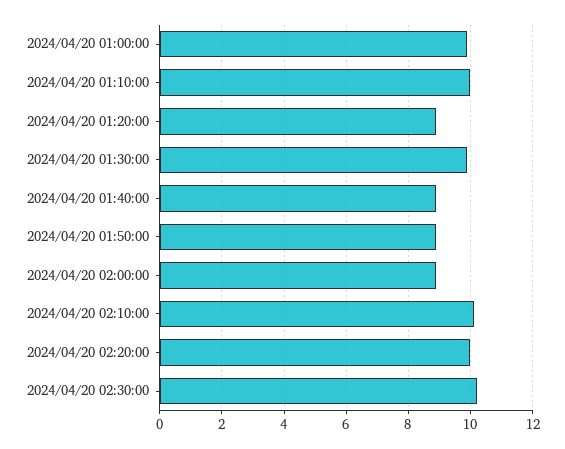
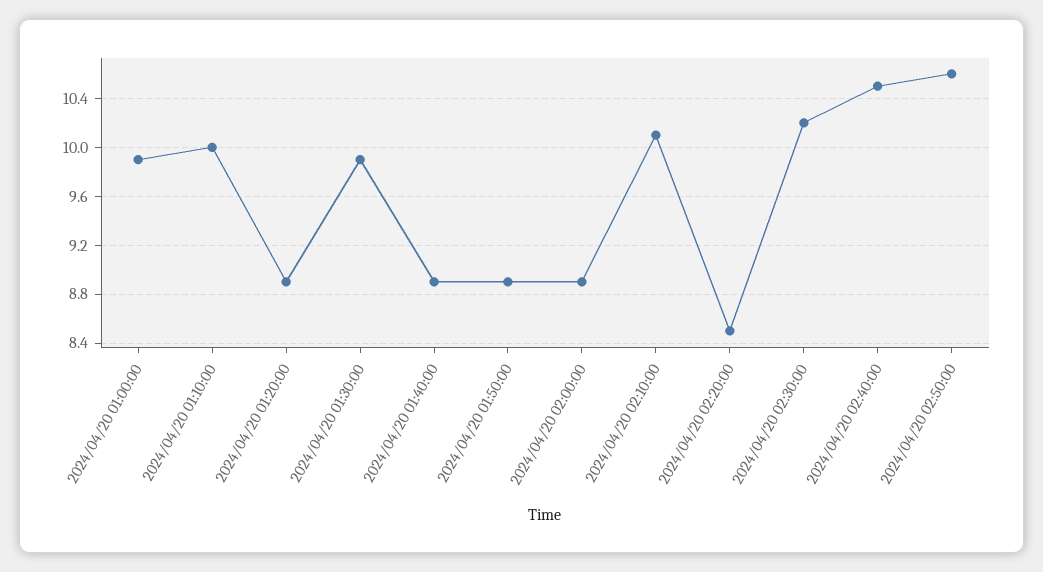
2024/04/20 02:20:00: 10 -> 8.5
2024/04/20 02:40:00: none -> 10.5
2024/04/20 02:50:00: none -> 10.6

